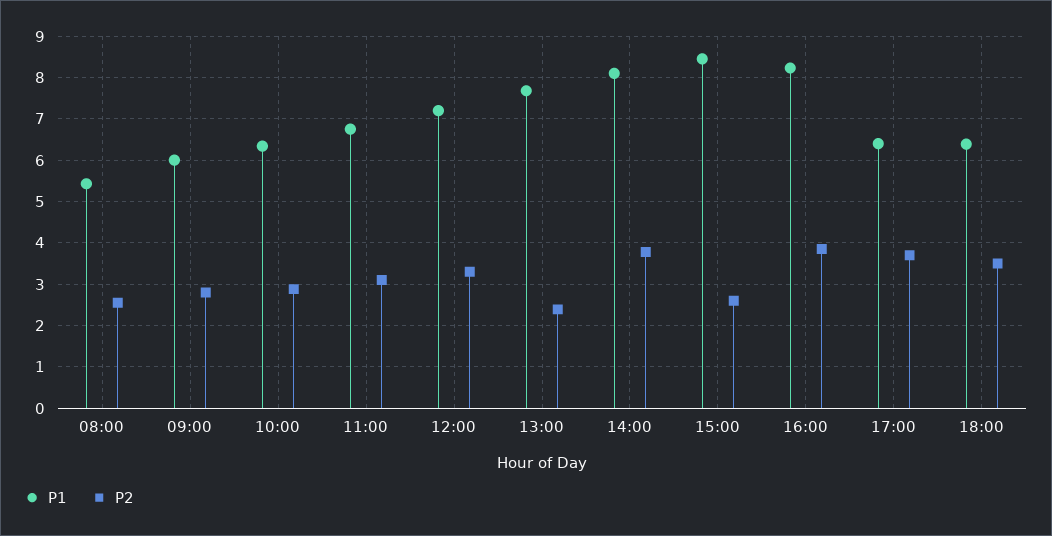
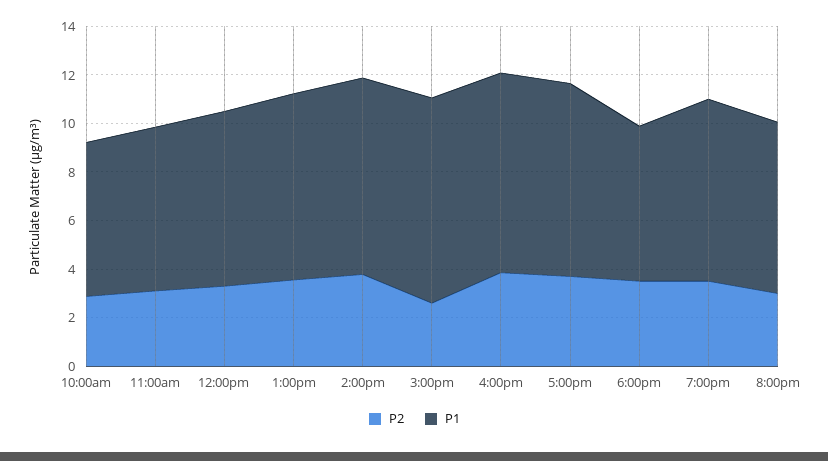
P1, 08:00: 5.4 -> none
P2, 08:00: 2.6 -> none
P1, 09:00: 6 -> none
P2, 09:00: 2.8 -> none
P2, 13:00: 2.4 -> 3.5
P1, 17:00: 6.4 -> 8
P2, 7:00pm: none -> 3.5
P1, 7:00pm: none -> 7.5
P2, 8:00pm: none -> 3
P1, 8:00pm: none -> 7

